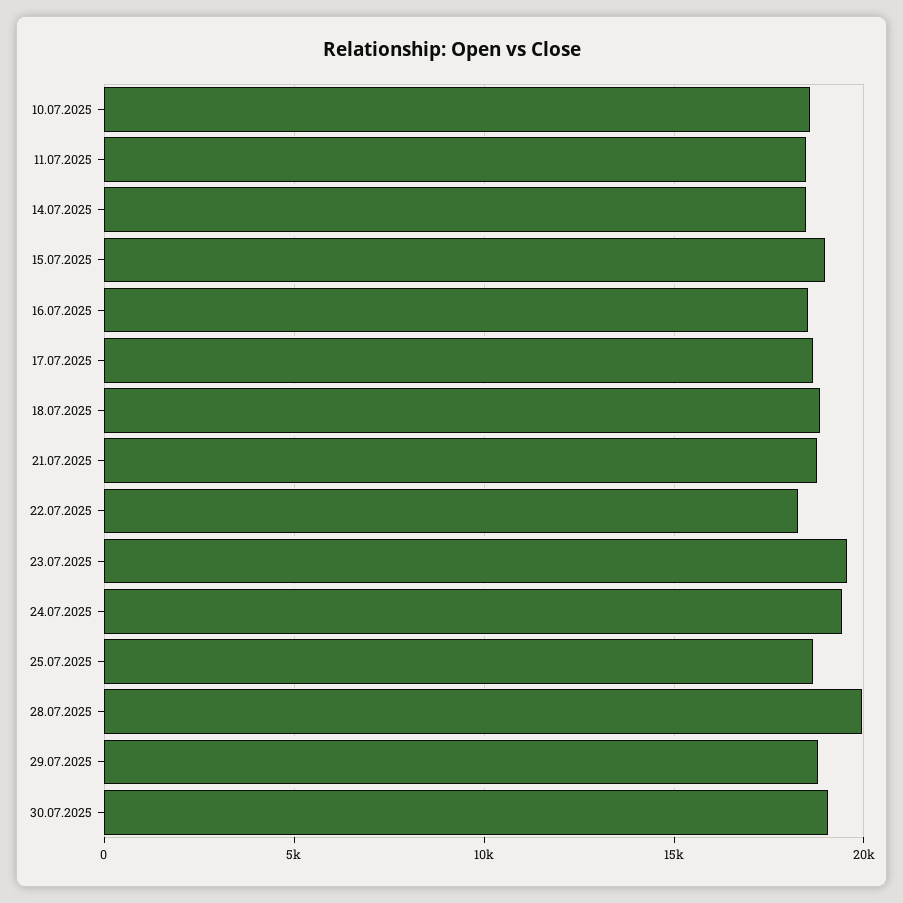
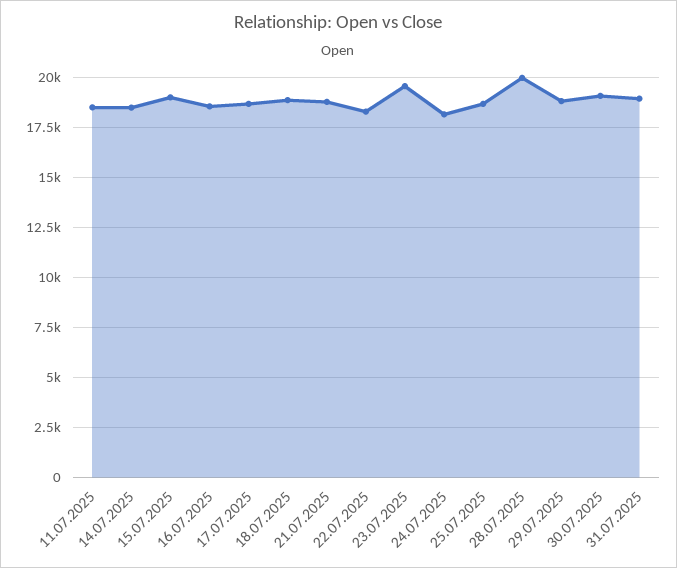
10.07.2025: 18500 -> none
24.07.2025: 19500 -> 18000
31.07.2025: none -> 19000

